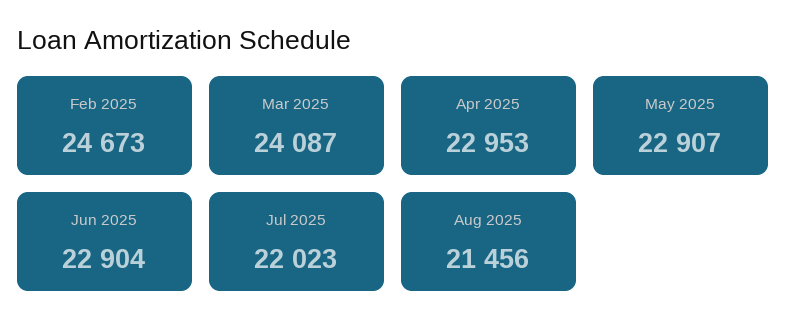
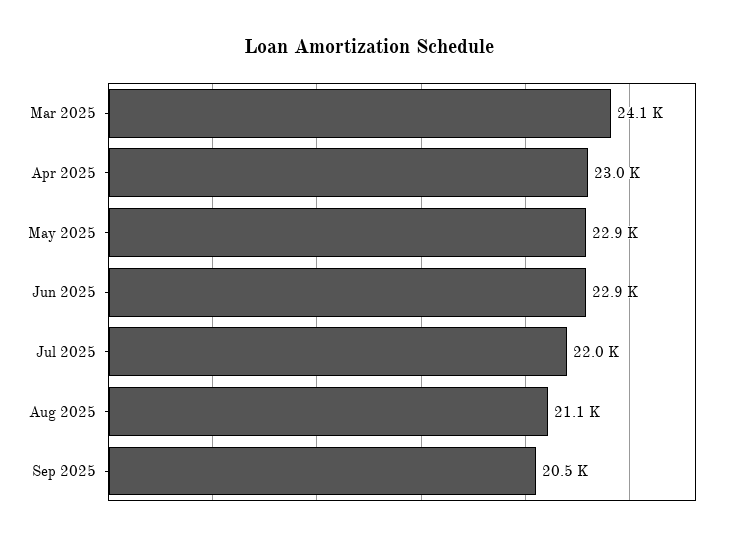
Feb 2025: 24673 -> none
Aug 2025: 21456 -> 21100
Sep 2025: none -> 20500

